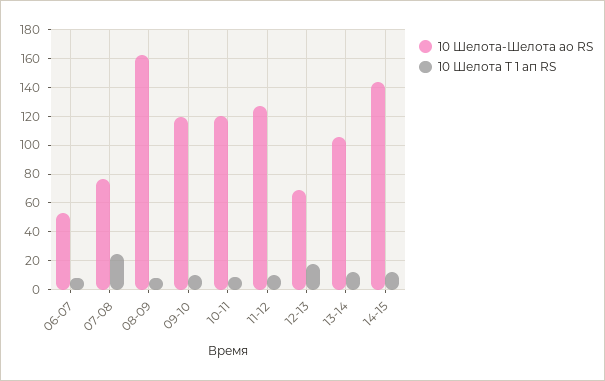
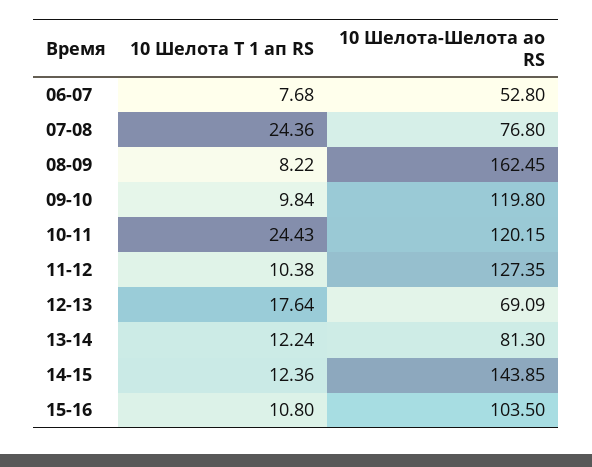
10 Шелота Т 1 ап RS, 10-11: 10 -> 24.43
10 Шелота-Шелота ао RS, 13-14: 105 -> 81.3
10 Шелота Т 1 ап RS, 15-16: none -> 10.8
10 Шелота-Шелота ао RS, 15-16: none -> 103.5

